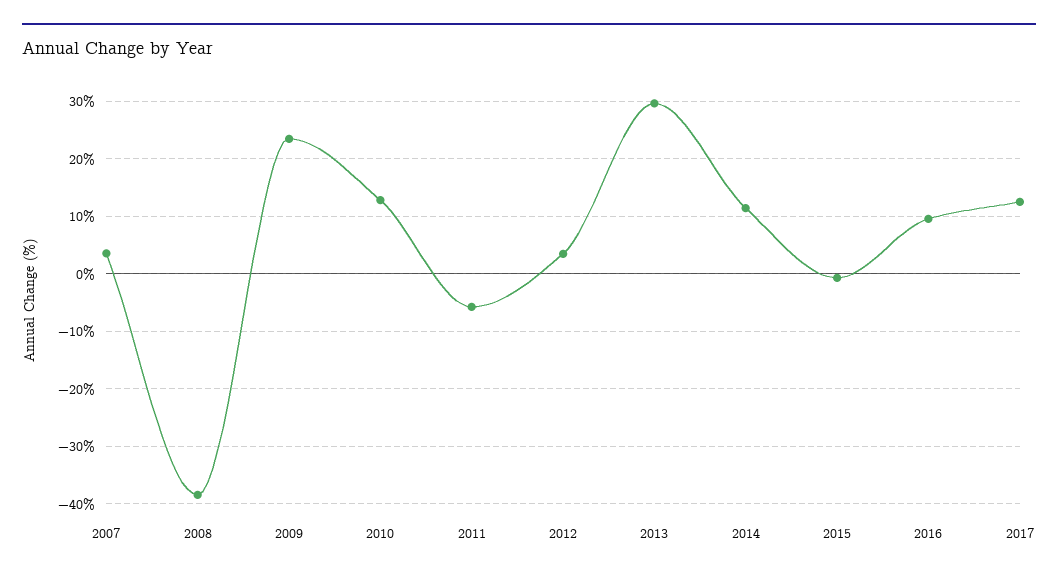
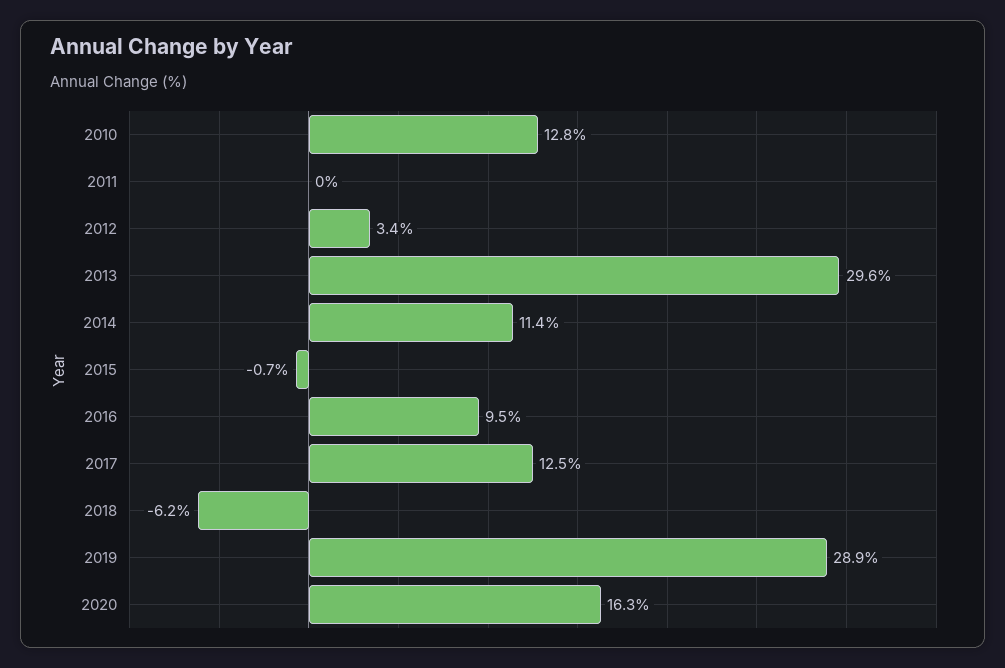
2007: 4 -> none
2008: -38 -> none
2009: 24 -> none
2011: -6 -> 0
2018: none -> -6.2
2019: none -> 28.9
2020: none -> 16.3

